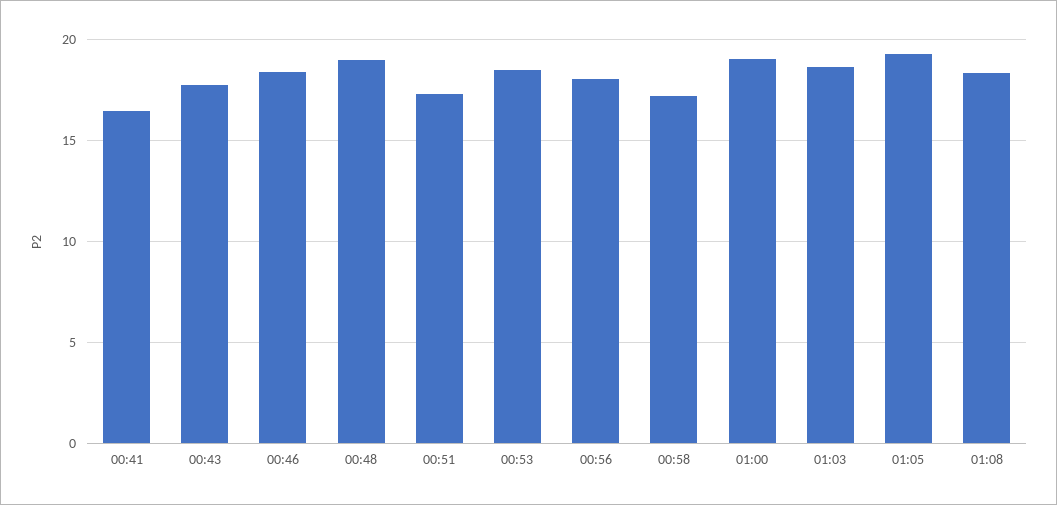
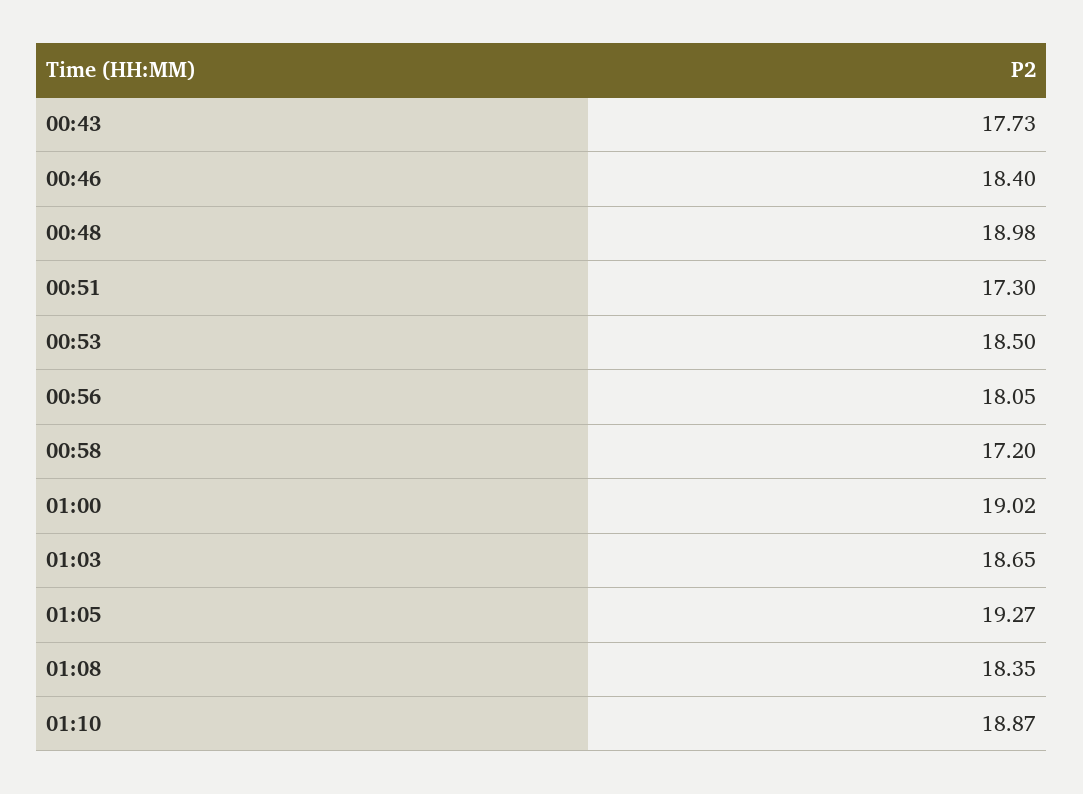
00:41: 16.5 -> none
01:10: none -> 18.87

